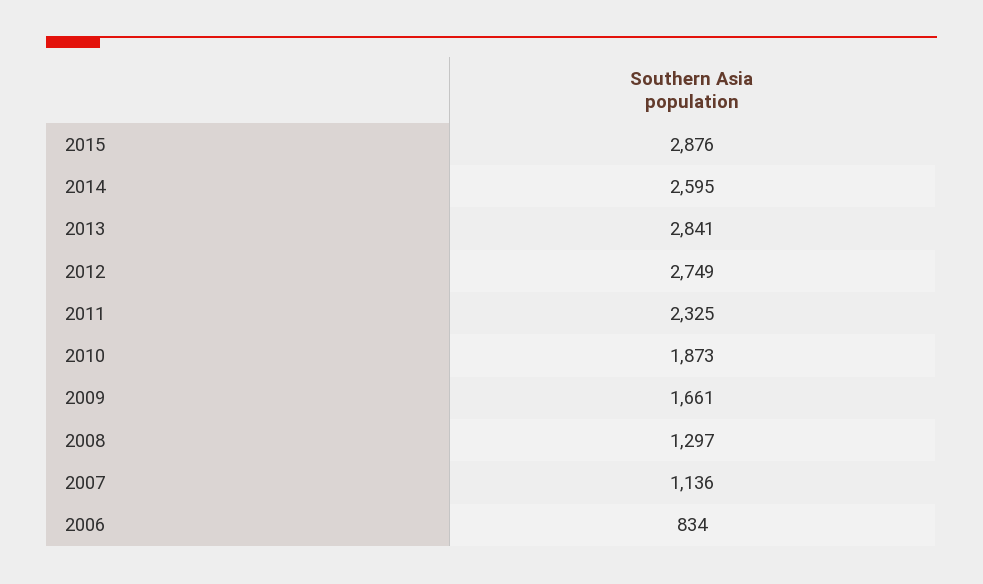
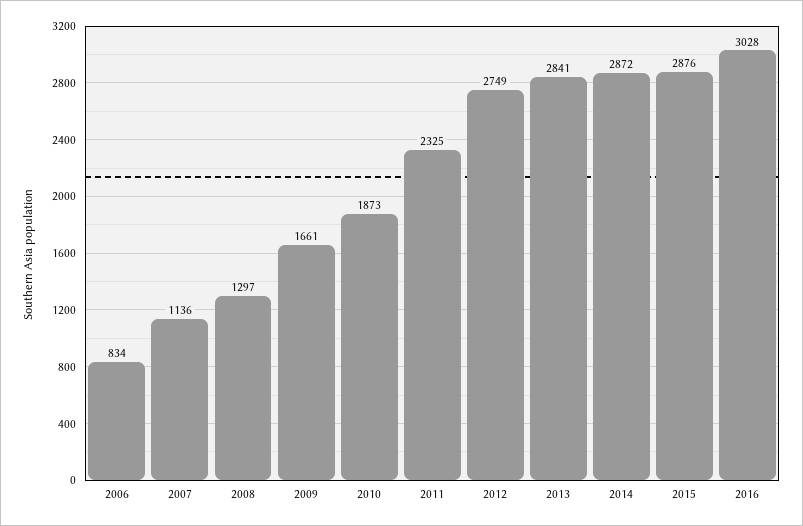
2014: 2595 -> 2872
2016: none -> 3028

